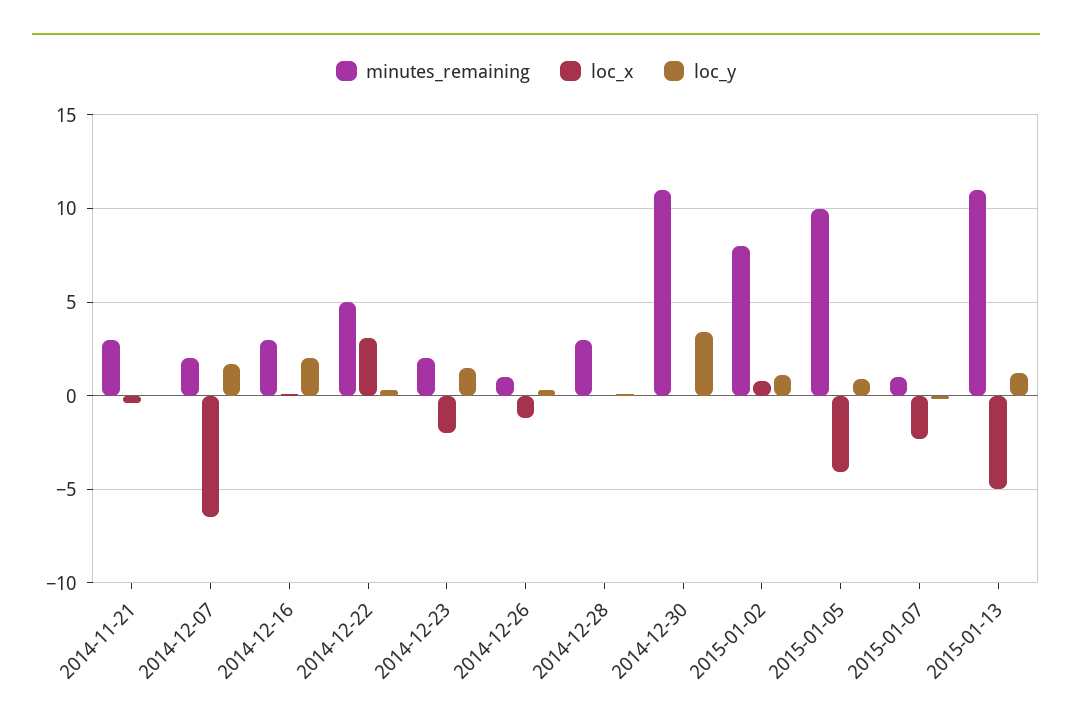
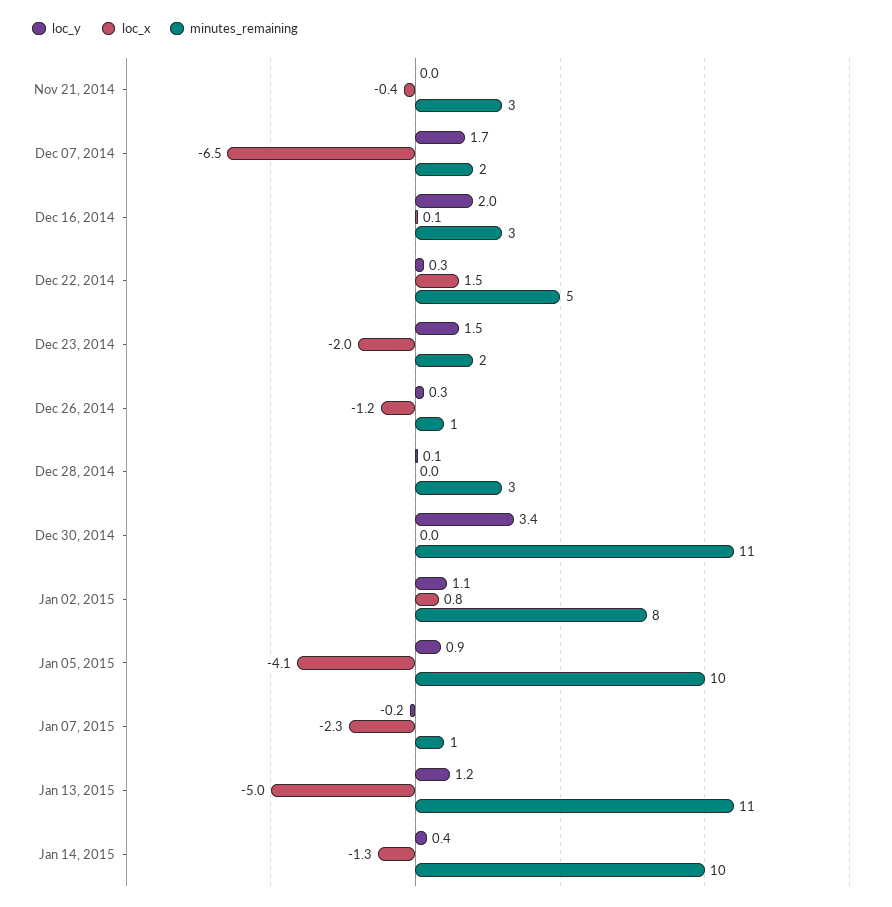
loc_x, 2014-12-22: 3 -> 1.5
loc_y, Jan 14, 2015: none -> 0.4
loc_x, Jan 14, 2015: none -> -1.3
minutes_remaining, Jan 14, 2015: none -> 10

